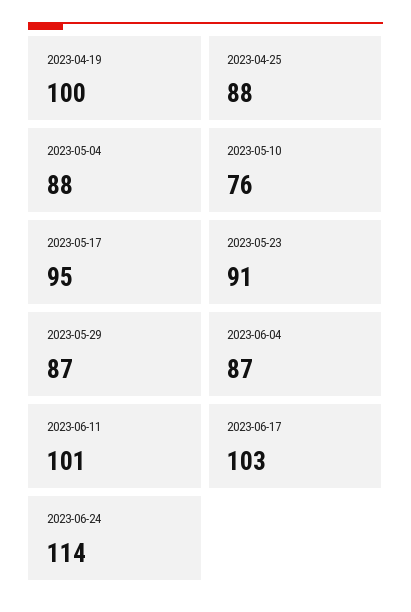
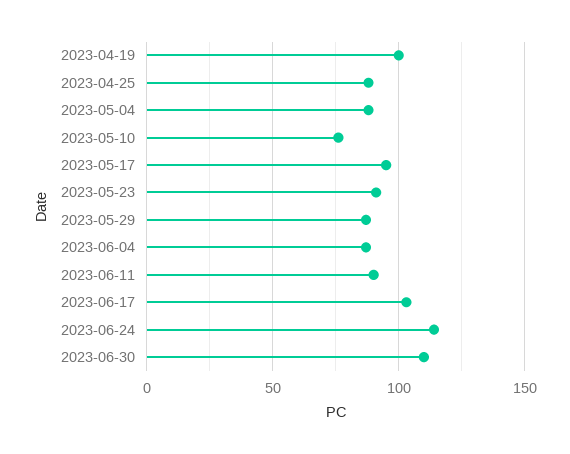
2023-06-11: 101 -> 90
2023-06-30: none -> 110

